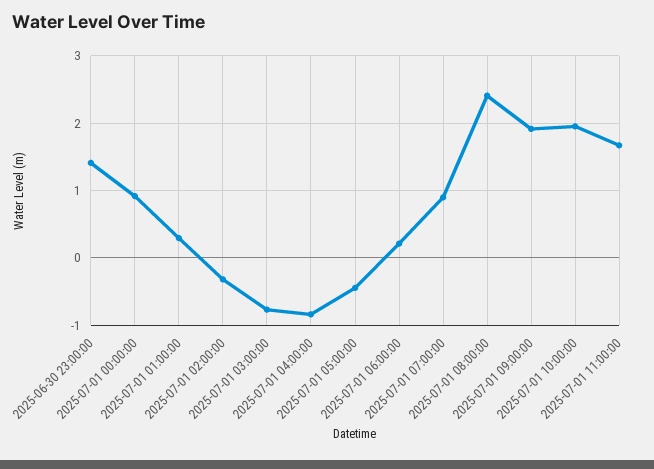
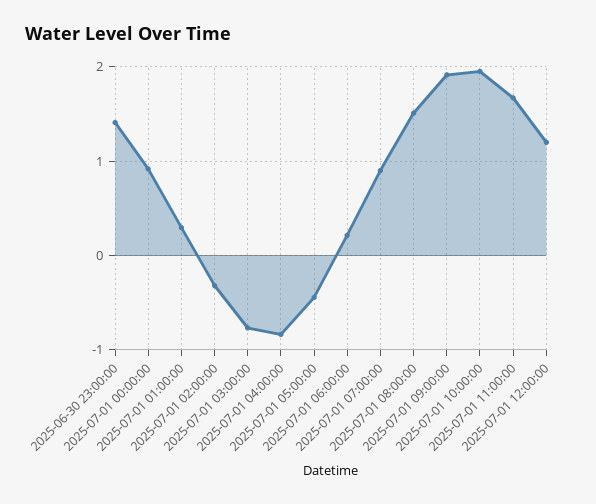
2025-07-01 08:00:00: 2.4 -> 1.5
2025-07-01 12:00:00: none -> 1.2

